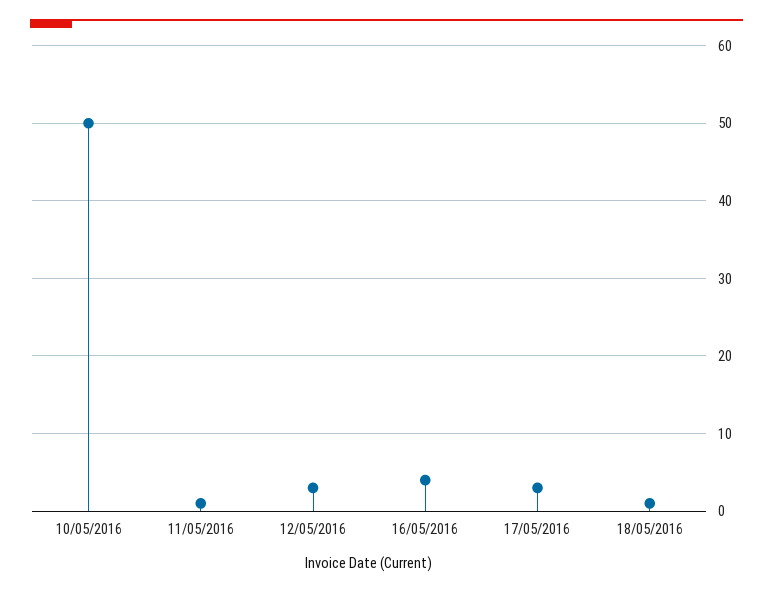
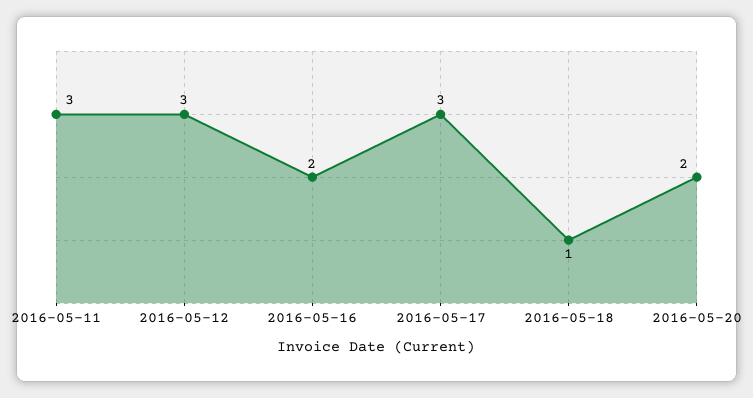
10/05/2016: 50 -> none
11/05/2016: 1 -> 3
16/05/2016: 4 -> 2
2016-05-20: none -> 2

